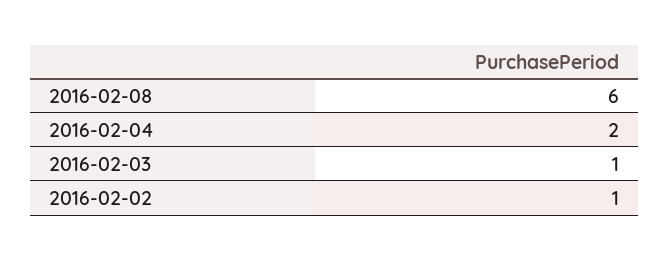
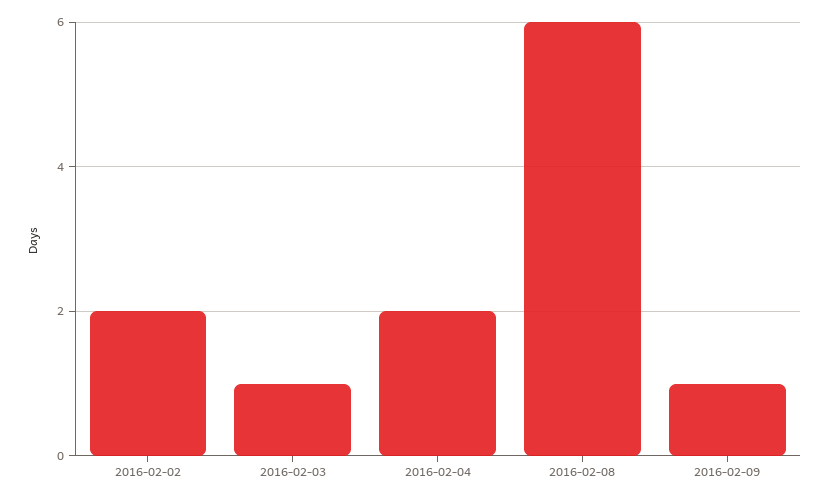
2016-02-02: 1 -> 2
2016-02-09: none -> 1

